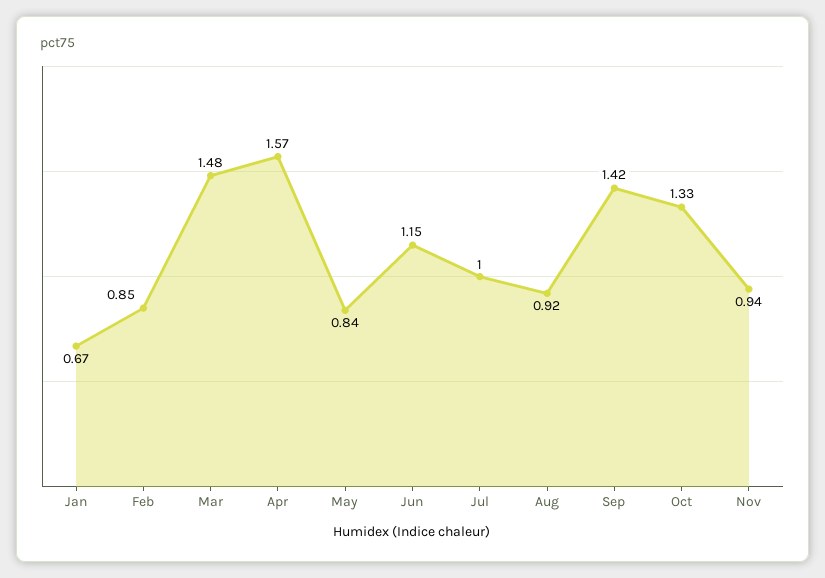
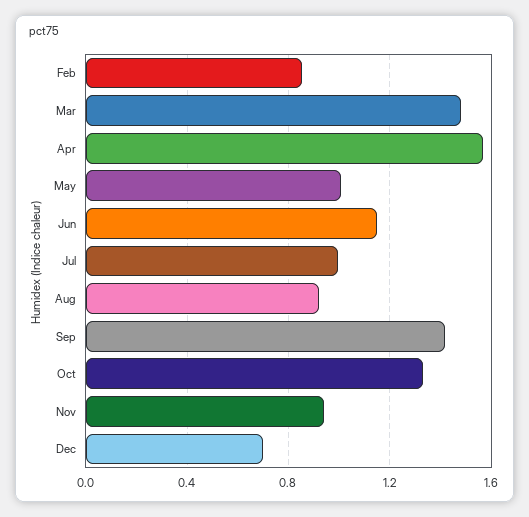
Jan: 0.67 -> none
May: 0.84 -> 1
Dec: none -> 0.7

